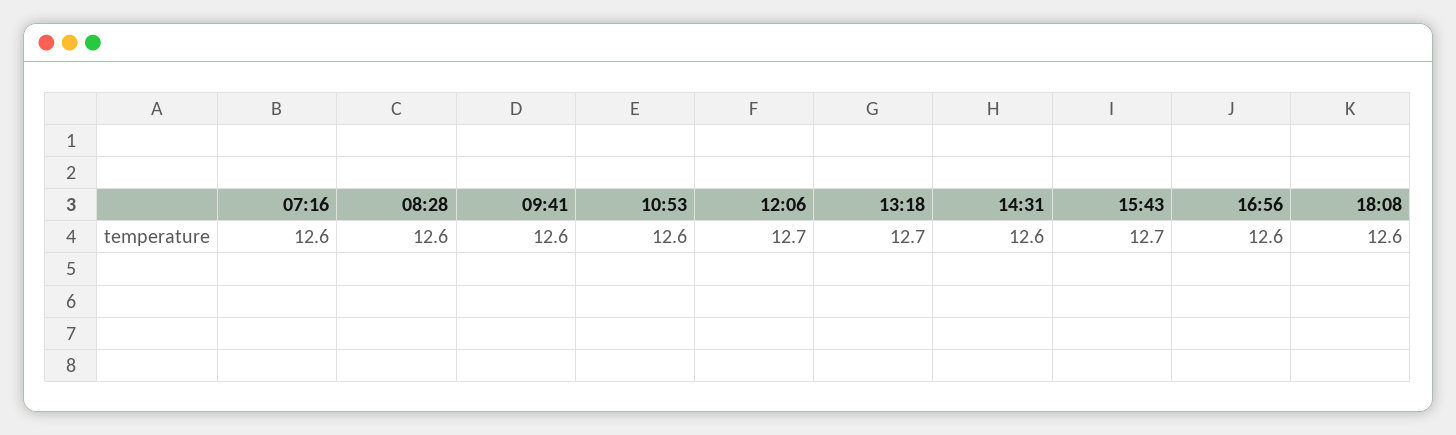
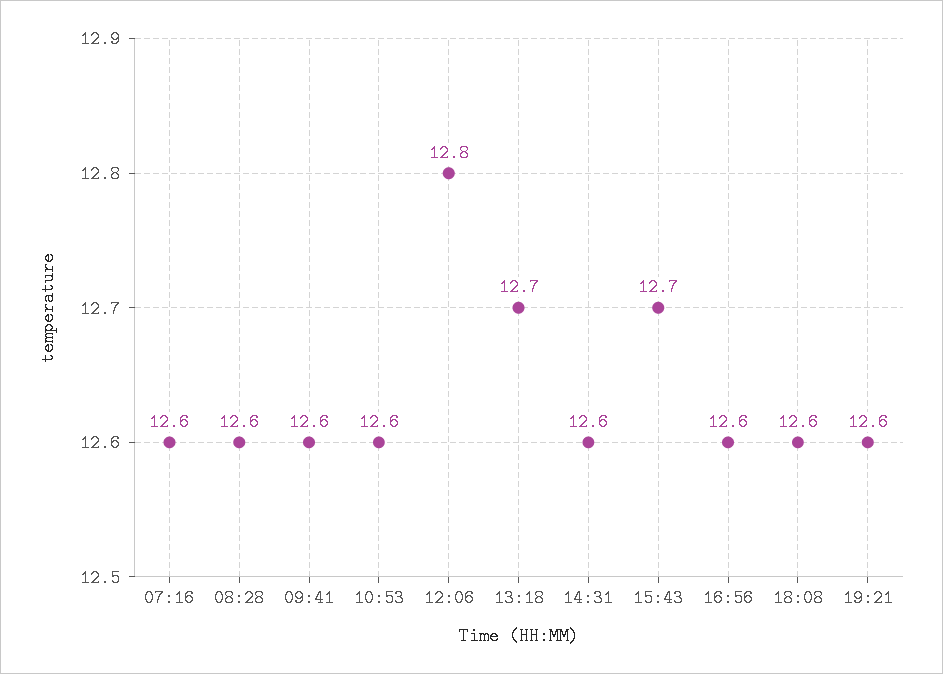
12:06: 12.7 -> 12.8
19:21: none -> 12.6

